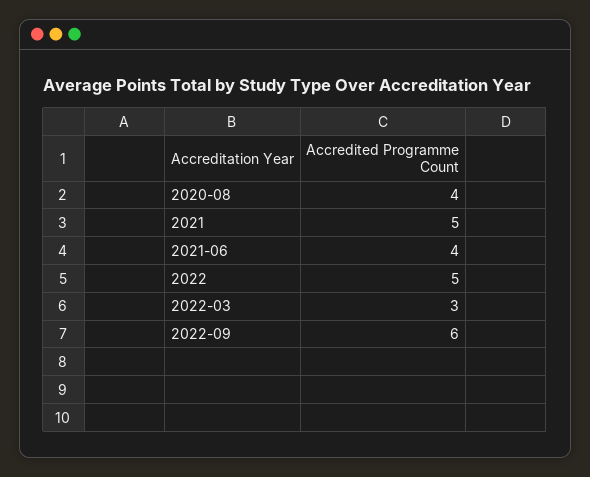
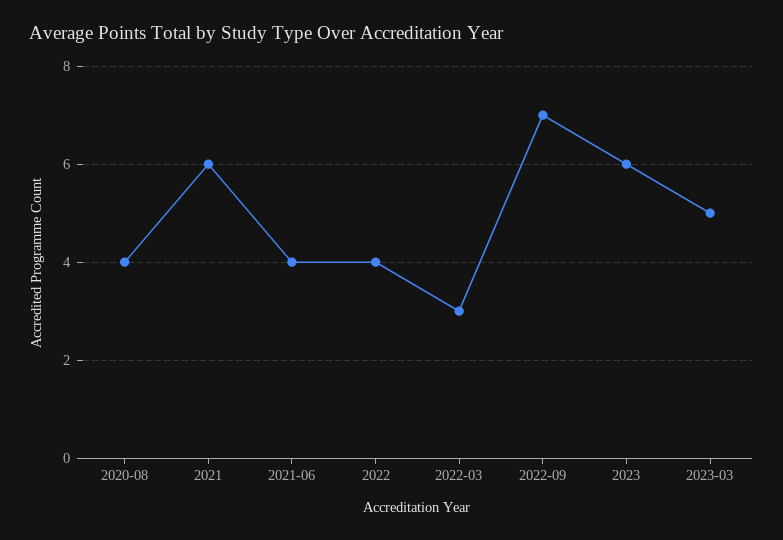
2021: 5 -> 6
2022: 5 -> 4
2022-09: 6 -> 7
2023: none -> 6
2023-03: none -> 5

